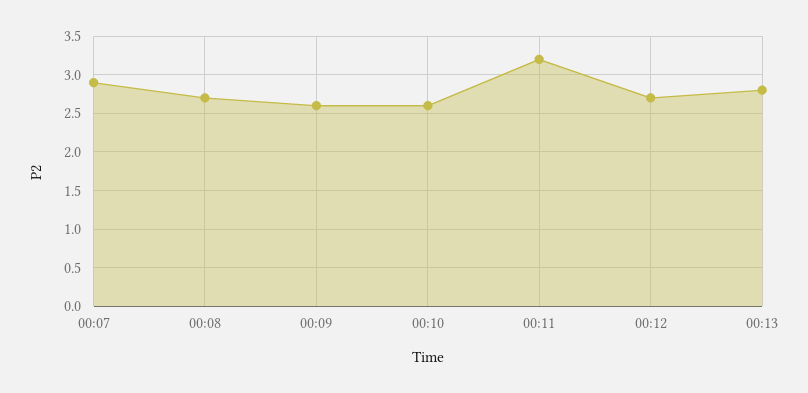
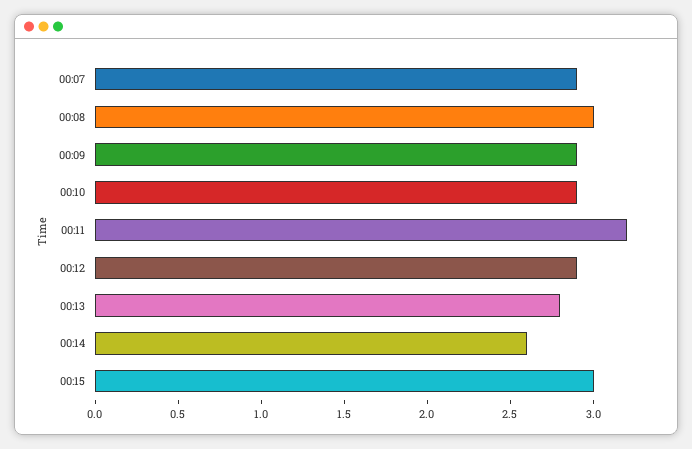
00:08: 2.7 -> 3
00:09: 2.6 -> 2.9
00:10: 2.6 -> 2.9
00:12: 2.7 -> 2.9
00:14: none -> 2.6
00:15: none -> 3

